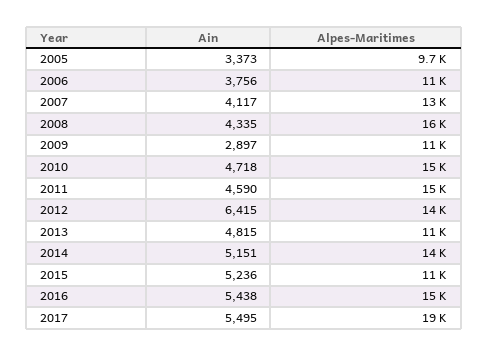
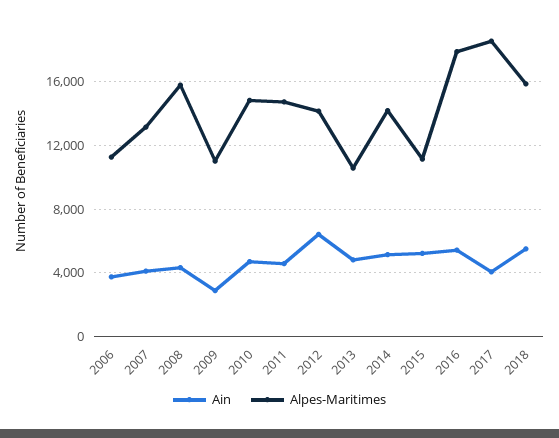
Ain, 2005: 3373 -> none
Alpes-Maritimes, 2005: 9700 -> none
Alpes-Maritimes, 2016: 15000 -> 18000
Ain, 2017: 5495 -> 4000
Ain, 2018: none -> 5500
Alpes-Maritimes, 2018: none -> 16000

